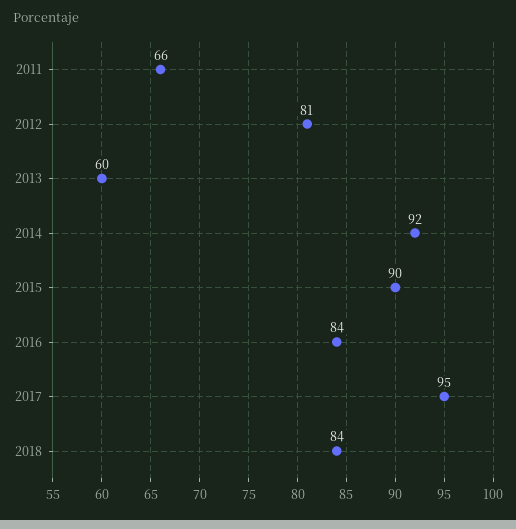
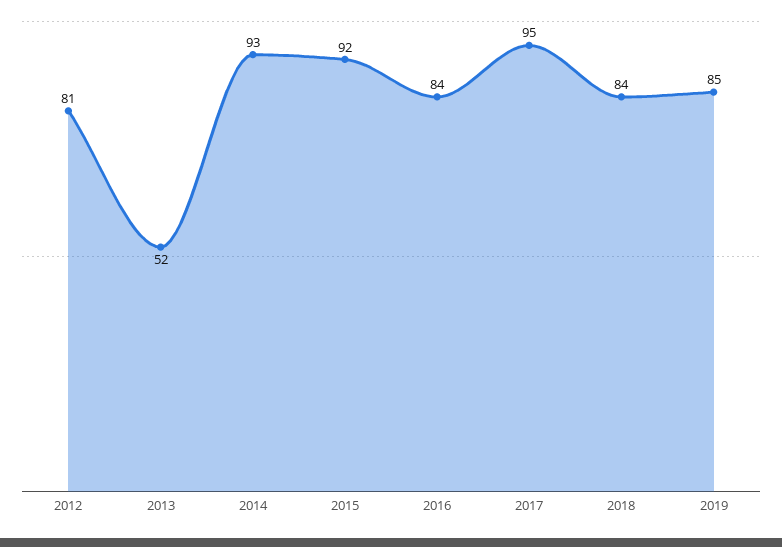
2011: 66 -> none
2013: 60 -> 52
2014: 92 -> 93
2015: 90 -> 92
2019: none -> 85

